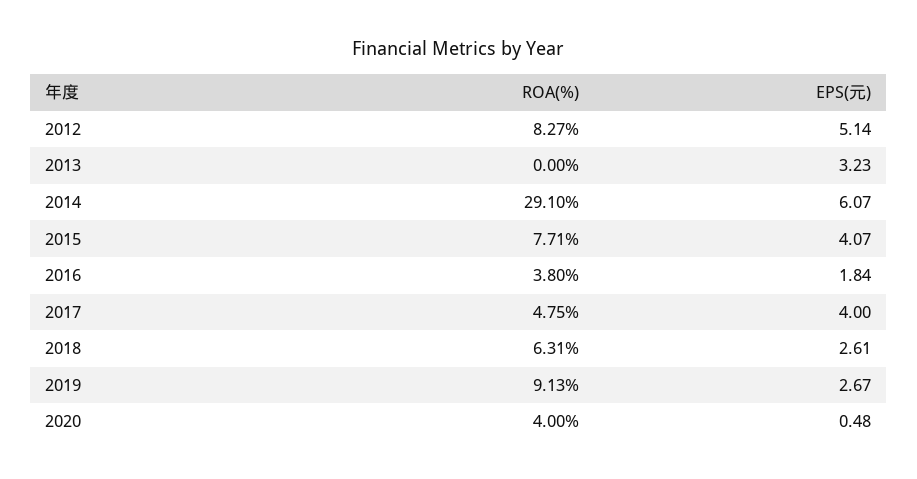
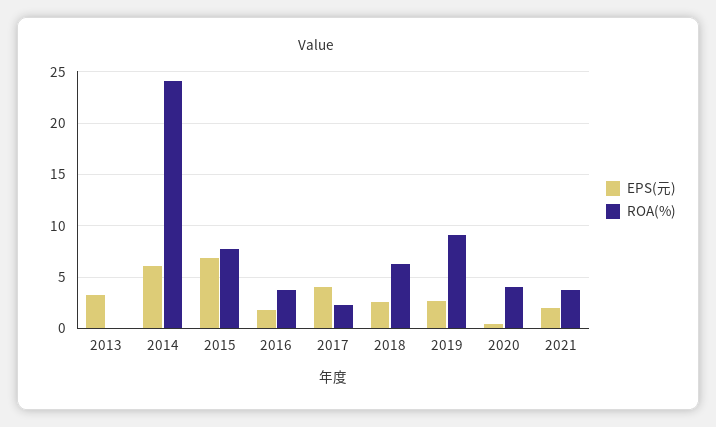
ROA(%), 2012: 8.27 -> none
EPS(元), 2012: 5.14 -> none
ROA(%), 2014: 29.1 -> 24
EPS(元), 2015: 4.07 -> 7
ROA(%), 2017: 4.75 -> 2
EPS(元), 2021: none -> 2
ROA(%), 2021: none -> 4

